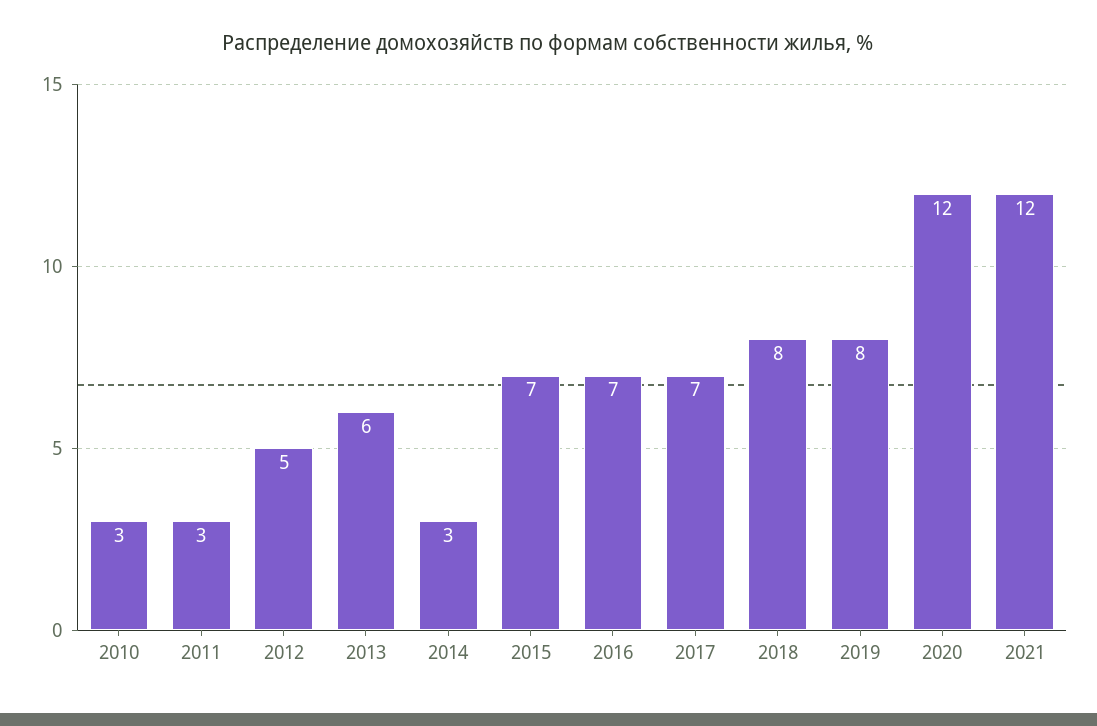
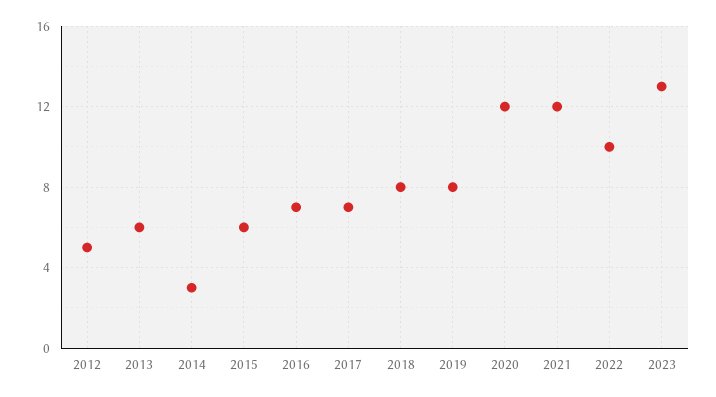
2010: 3 -> none
2011: 3 -> none
2015: 7 -> 6
2022: none -> 10
2023: none -> 13

